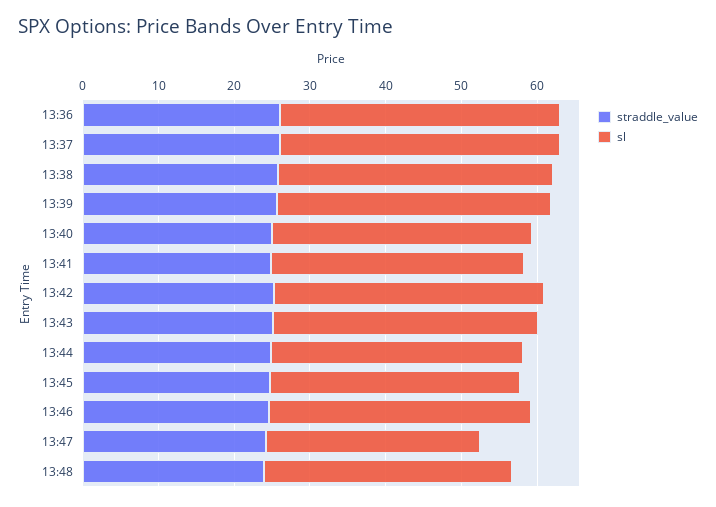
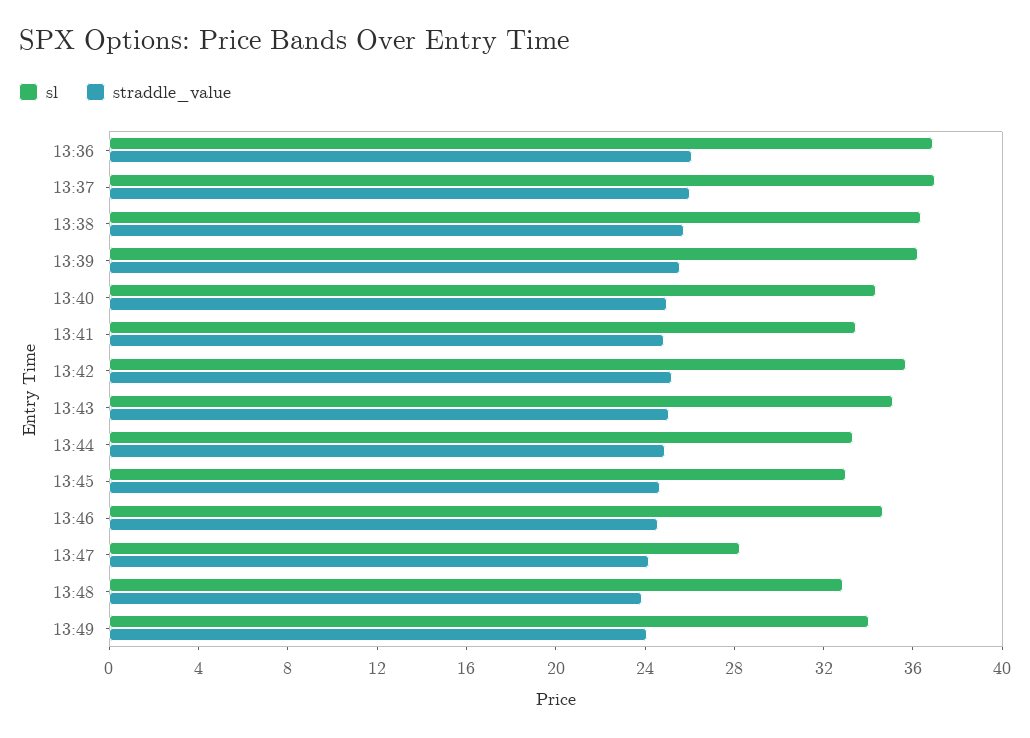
sl, 13:49: none -> 34
straddle_value, 13:49: none -> 24

